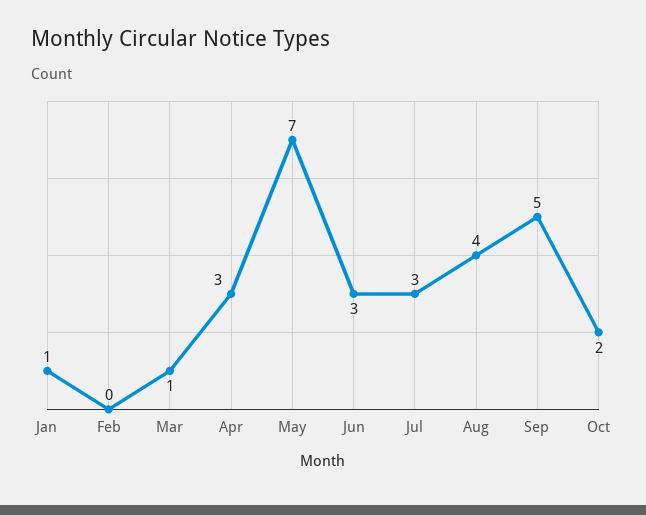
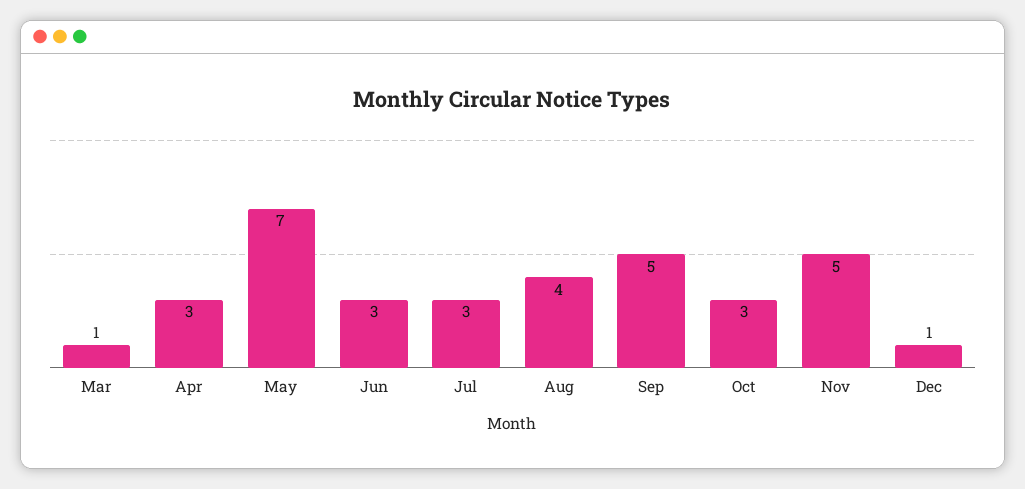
Jan: 1 -> none
Feb: 0 -> none
Oct: 2 -> 3
Nov: none -> 5
Dec: none -> 1

